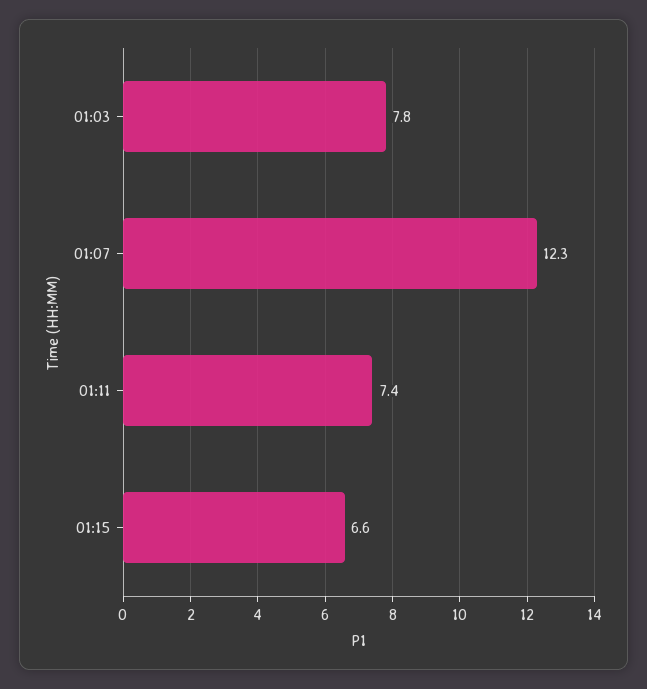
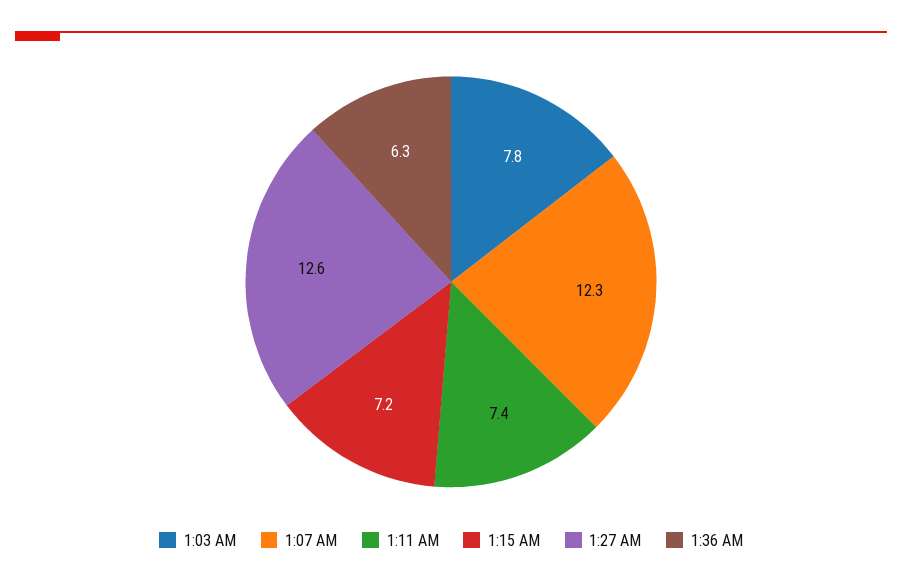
01:15: 6.6 -> 7.2
1:27 AM: none -> 12.6
1:36 AM: none -> 6.3

